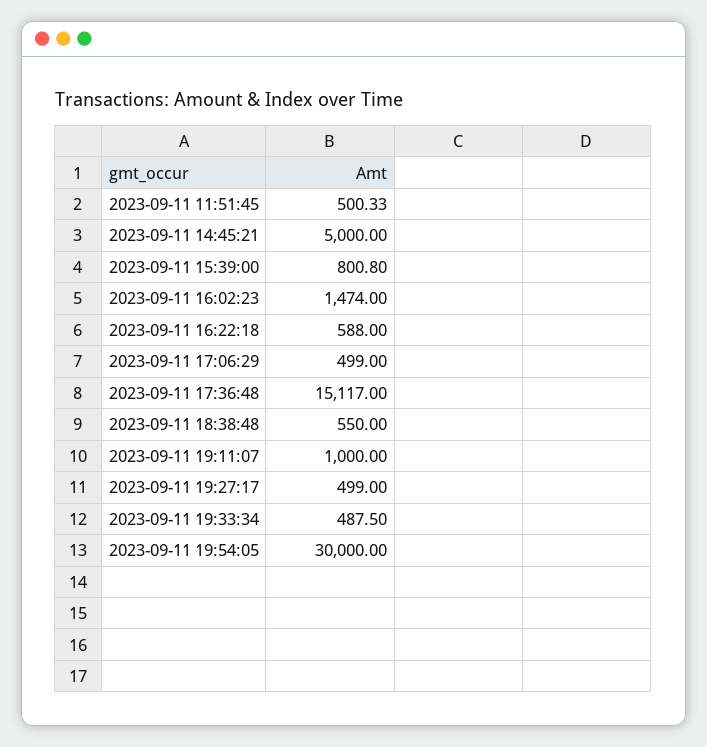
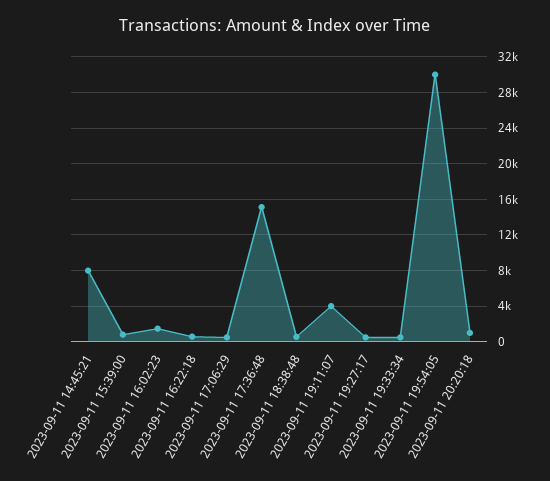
2023-09-11 11:51:45: 500.33 -> none
2023-09-11 14:45:21: 5000 -> 8000
2023-09-11 19:11:07: 1000 -> 4000
2023-09-11 20:20:18: none -> 1000

